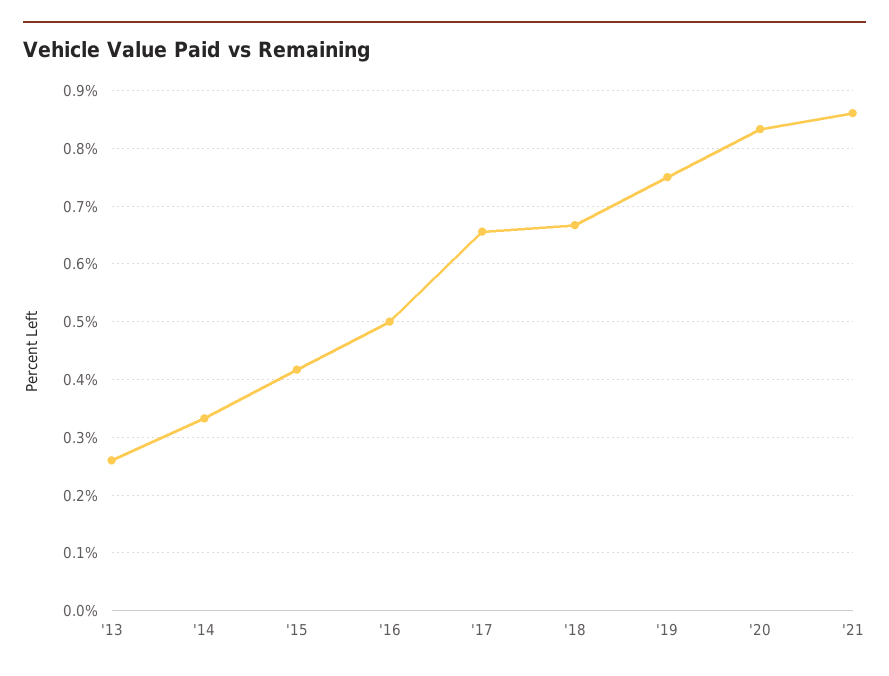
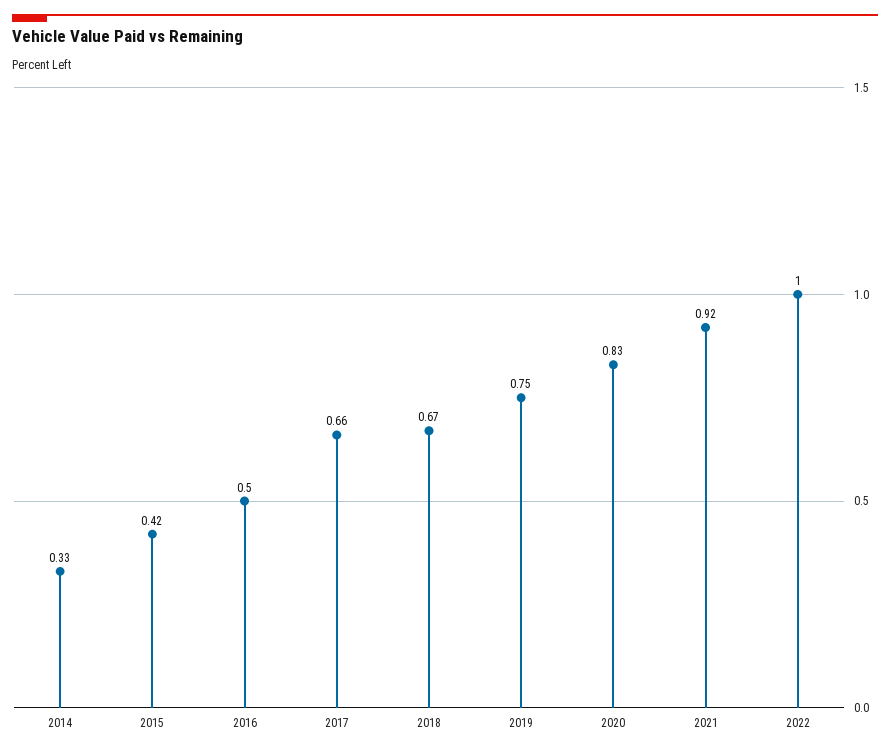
'13: 0.26 -> none
'21: 0.86 -> 0.92
2022: none -> 1

